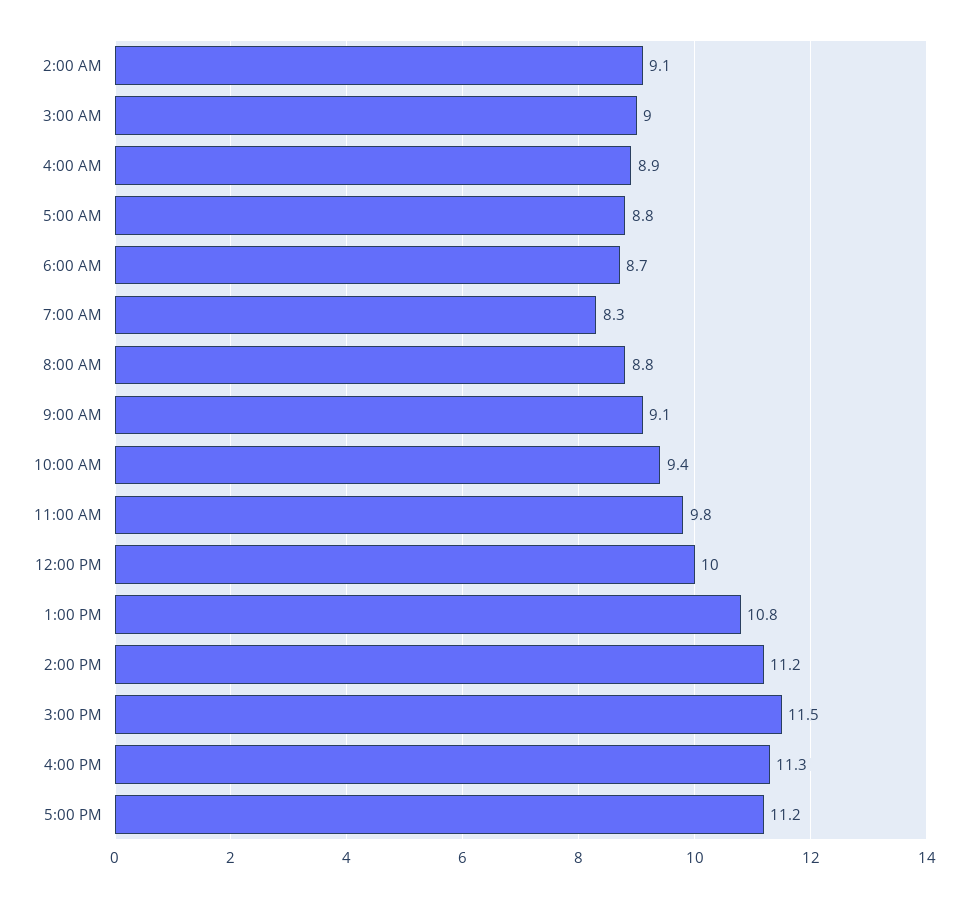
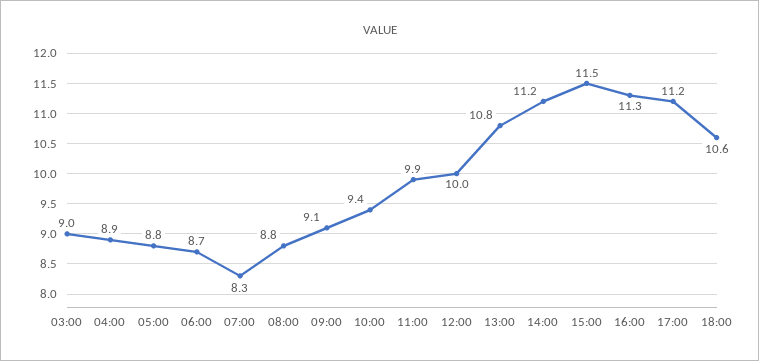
2:00 AM: 9.1 -> none
11:00 AM: 9.8 -> 9.9
18:00: none -> 10.6

